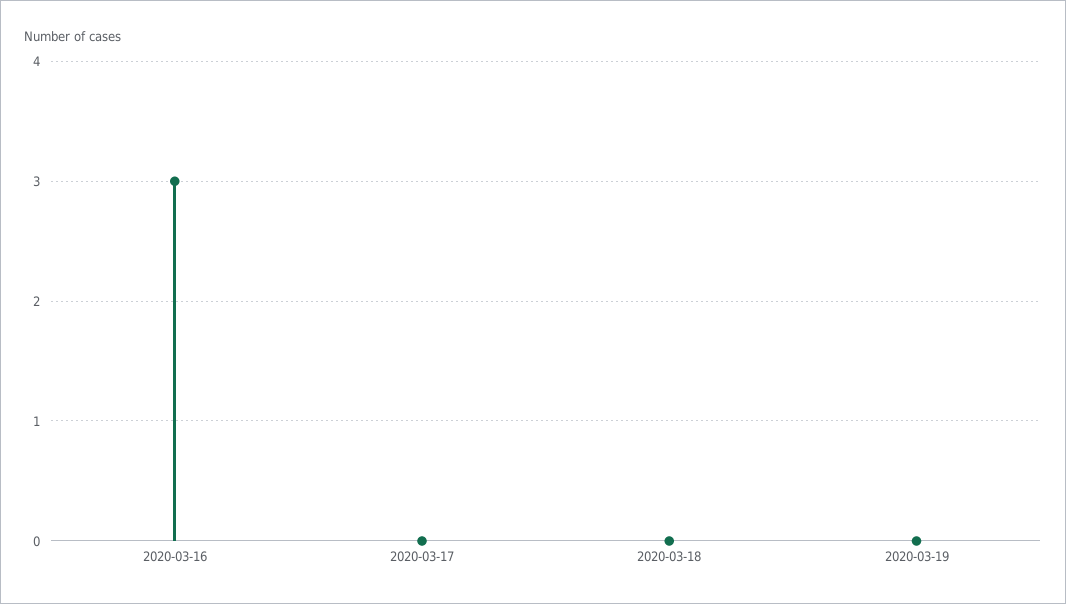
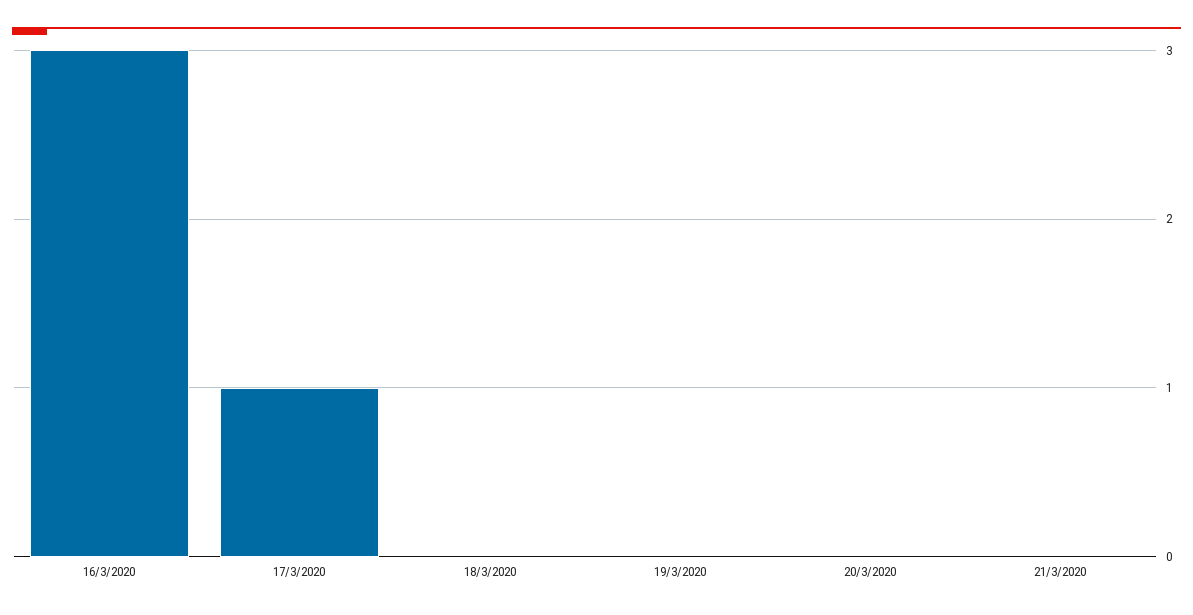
2020-03-17: 0 -> 1
20/3/2020: none -> 0
21/3/2020: none -> 0

